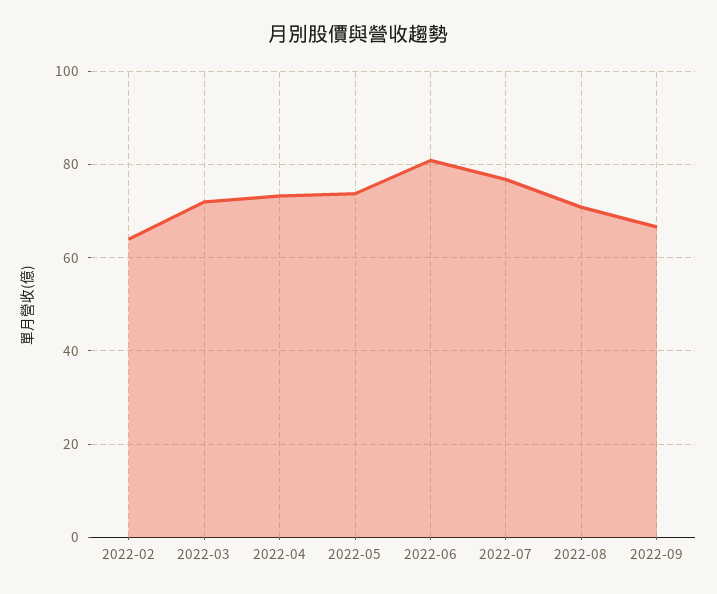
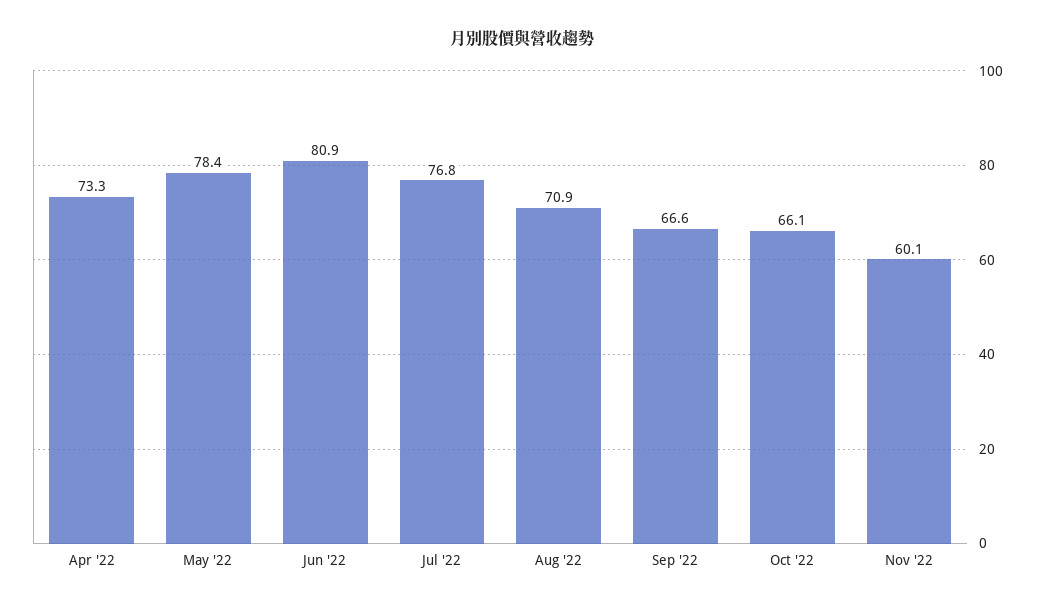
2022-02: 64 -> none
2022-03: 72 -> none
2022-05: 74 -> 78.4
Oct '22: none -> 66.1
Nov '22: none -> 60.1

